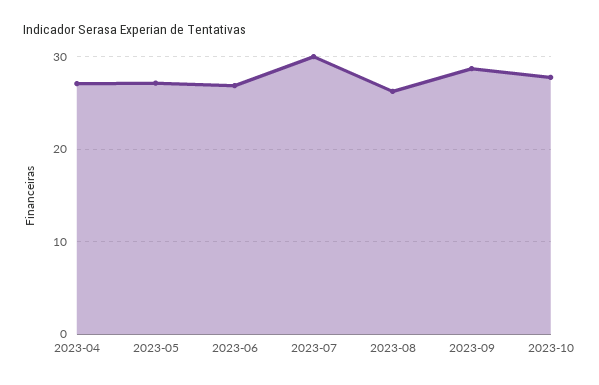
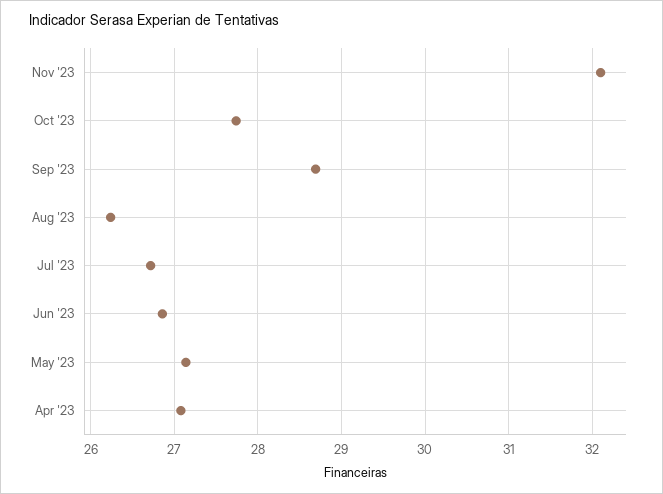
2023-07: 30 -> 26.7
Nov '23: none -> 32.1

